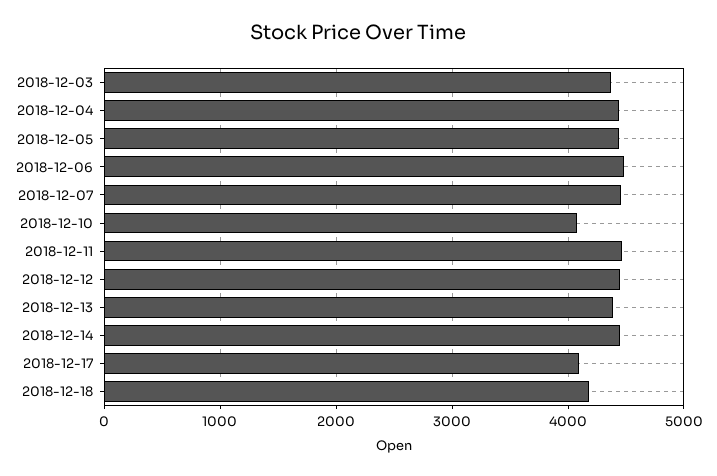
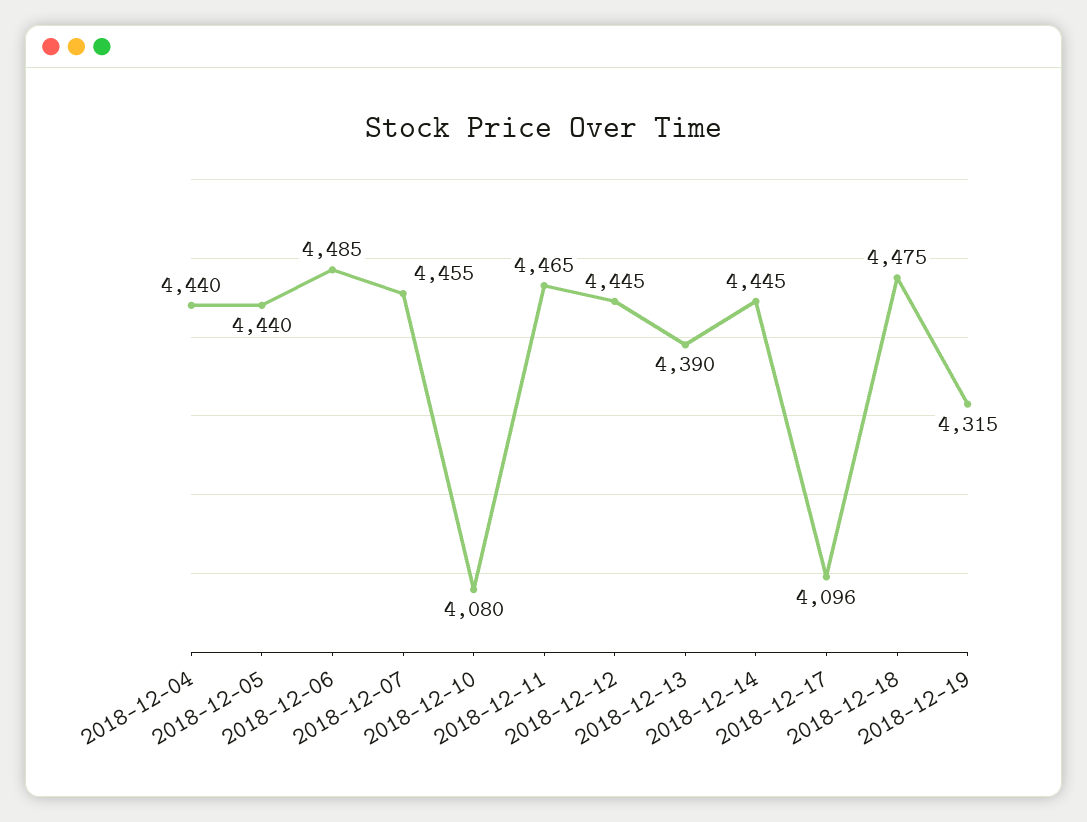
2018-12-03: 4400 -> none
2018-12-18: 4200 -> 4475
2018-12-19: none -> 4315

